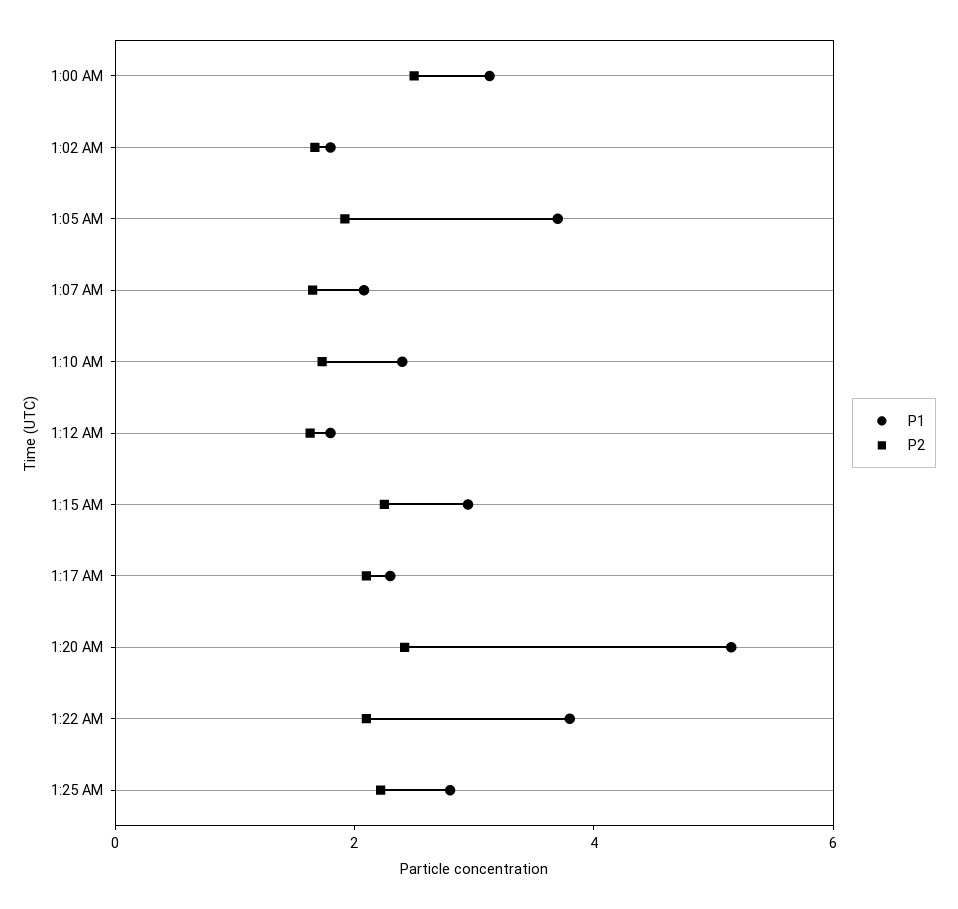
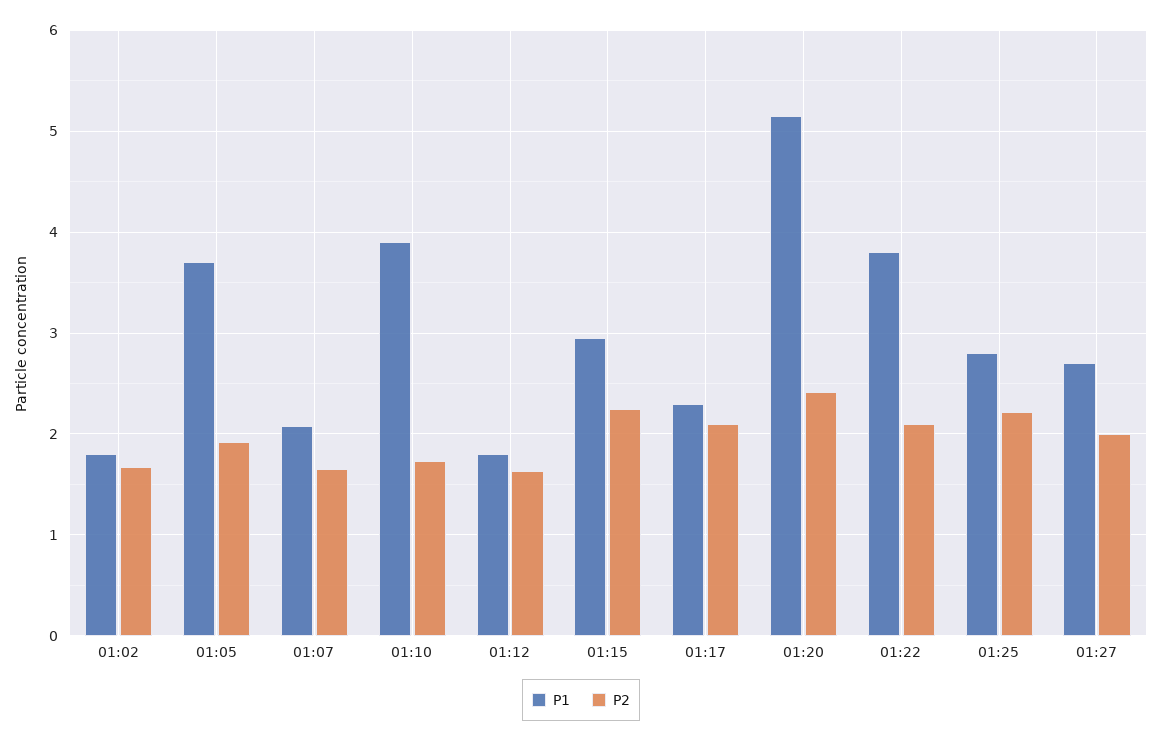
P1, 1:00 AM: 3 -> none
P2, 1:00 AM: 2.5 -> none
P1, 1:10 AM: 2.5 -> 3.9
P1, 01:27: none -> 2.7
P2, 01:27: none -> 2

